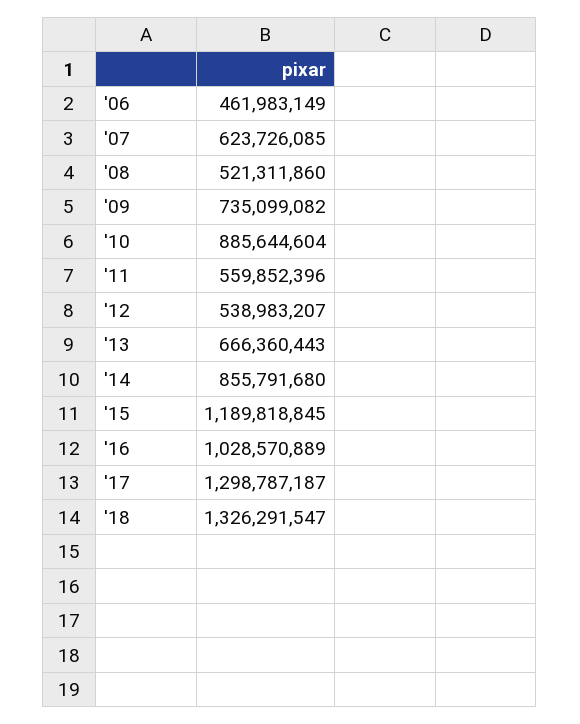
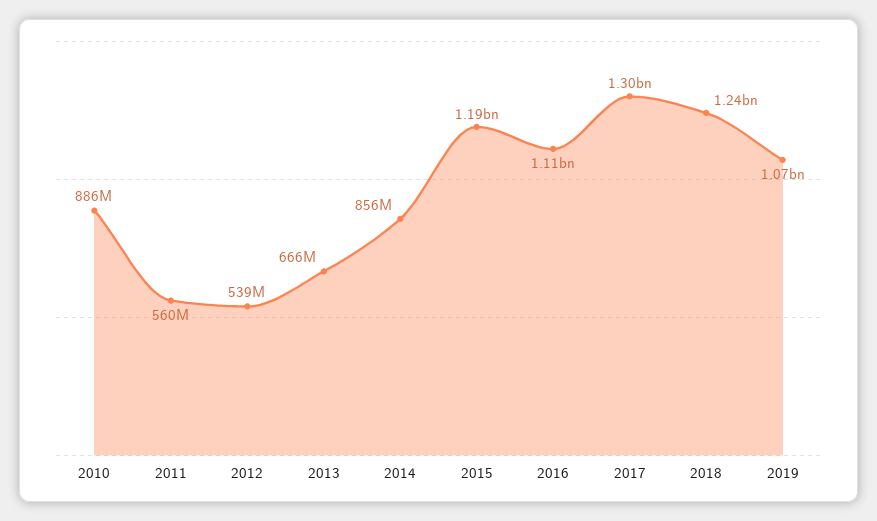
'06: 461983149 -> none
'07: 623726085 -> none
'08: 521311860 -> none
'09: 735099082 -> none
'16: 1028570889 -> 1110000000
'18: 1326291547 -> 1240000000
2019: none -> 1070000000

